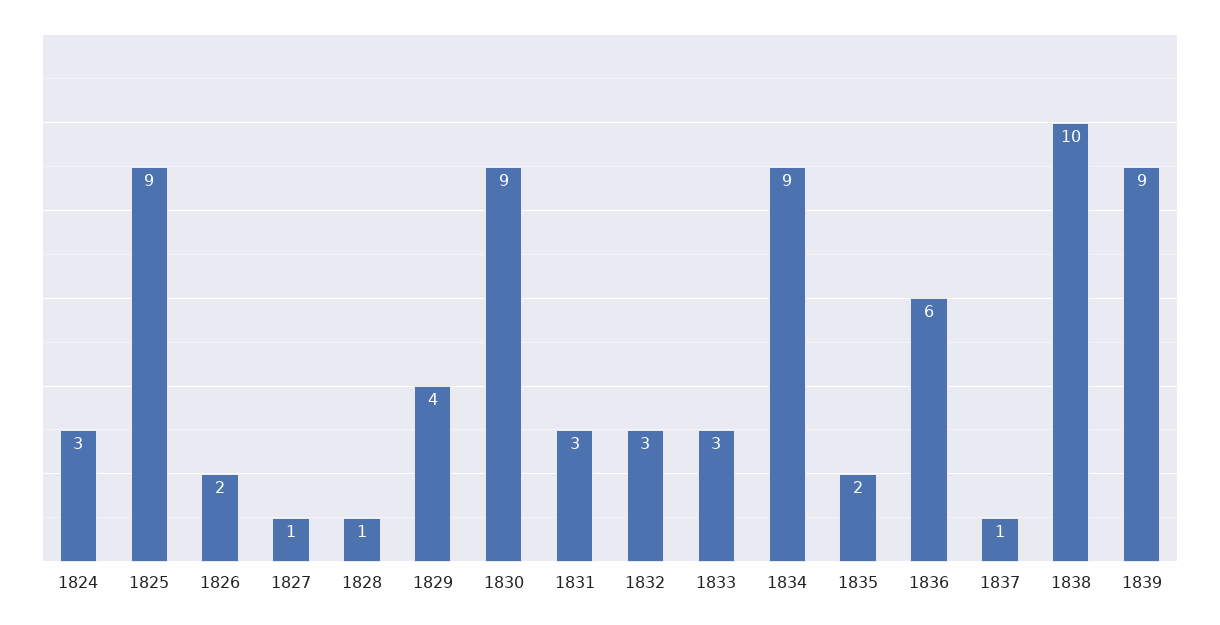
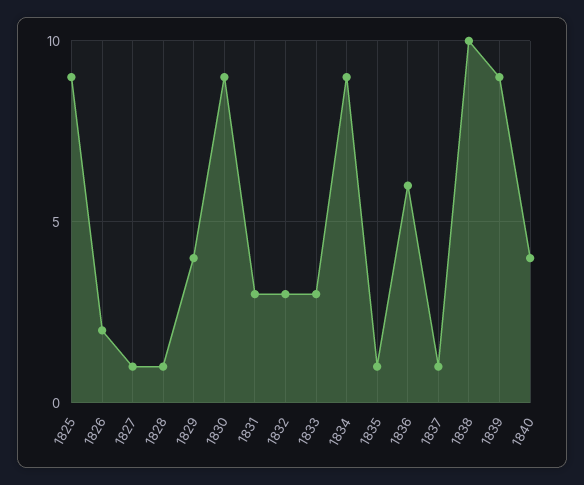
1824: 3 -> none
1835: 2 -> 1
1840: none -> 4

